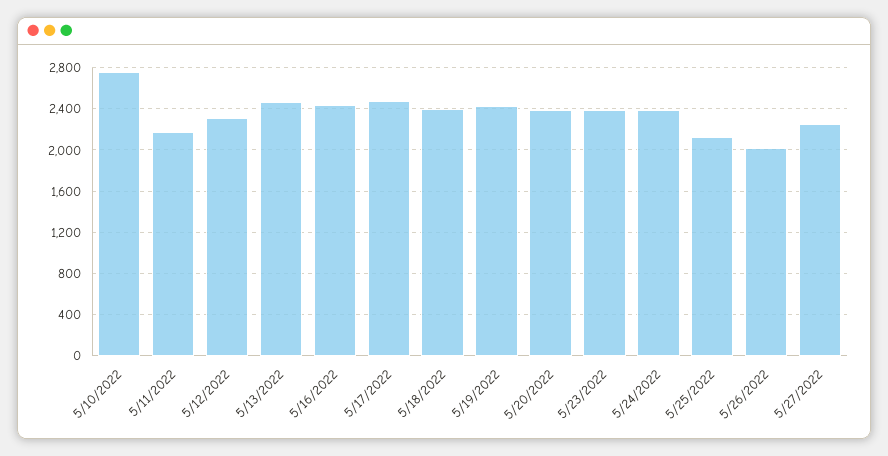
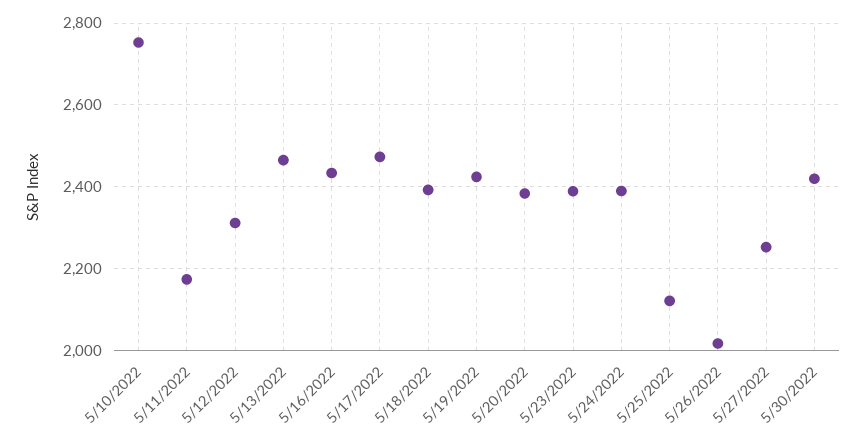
5/30/2022: none -> 2420

